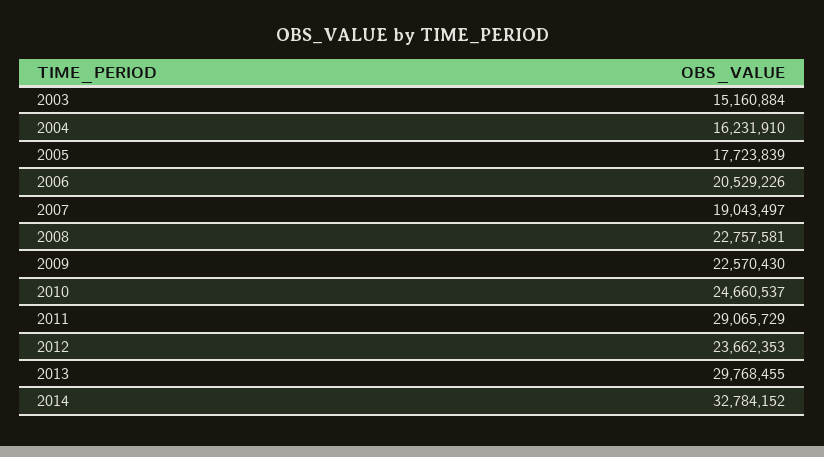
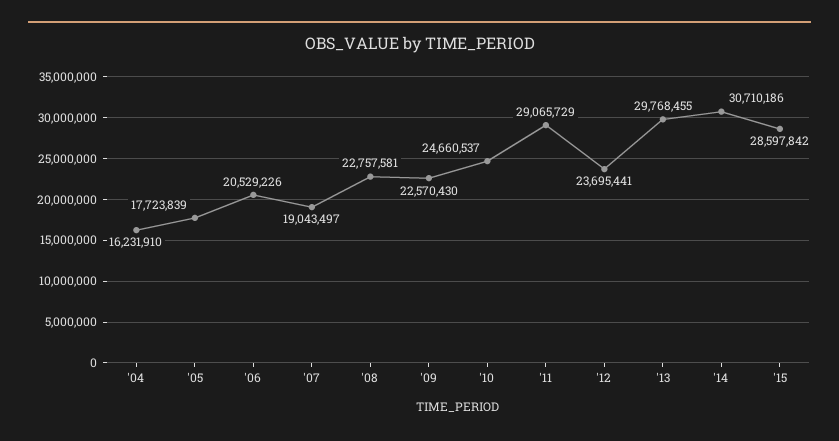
2003: 15160884 -> none
2012: 23662353 -> 23695441
2014: 32784152 -> 30710186
'15: none -> 28597842

